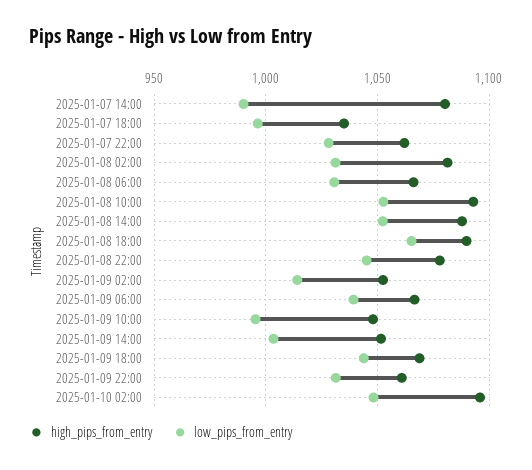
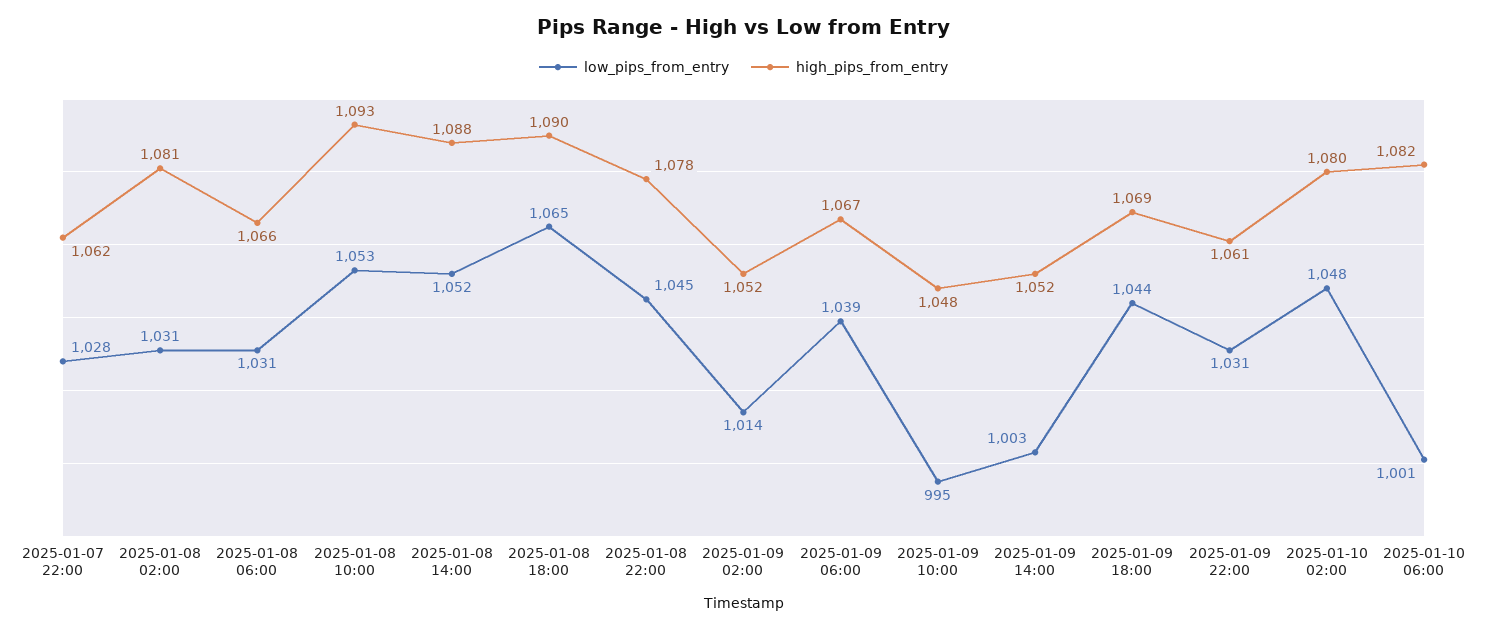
high_pips_from_entry, 2025-01-07 14:00: 1080 -> none
low_pips_from_entry, 2025-01-07 14:00: 990 -> none
high_pips_from_entry, 2025-01-07 18:00: 1035 -> none
low_pips_from_entry, 2025-01-07 18:00: 995 -> none
high_pips_from_entry, 2025-01-10 02:00: 1095 -> 1080
low_pips_from_entry, 2025-01-10 06:00: none -> 1001
high_pips_from_entry, 2025-01-10 06:00: none -> 1082

